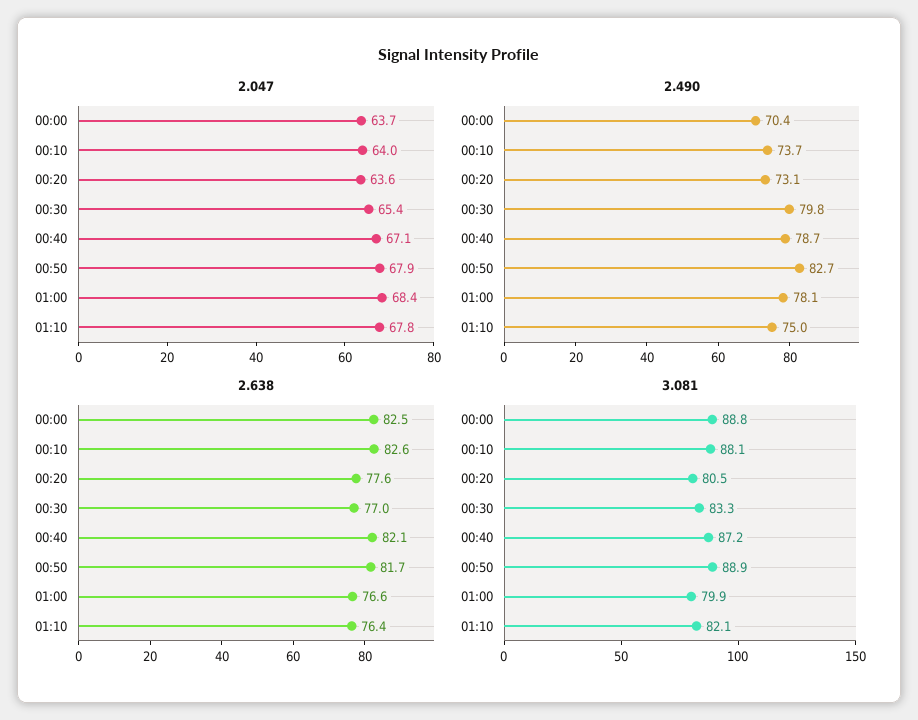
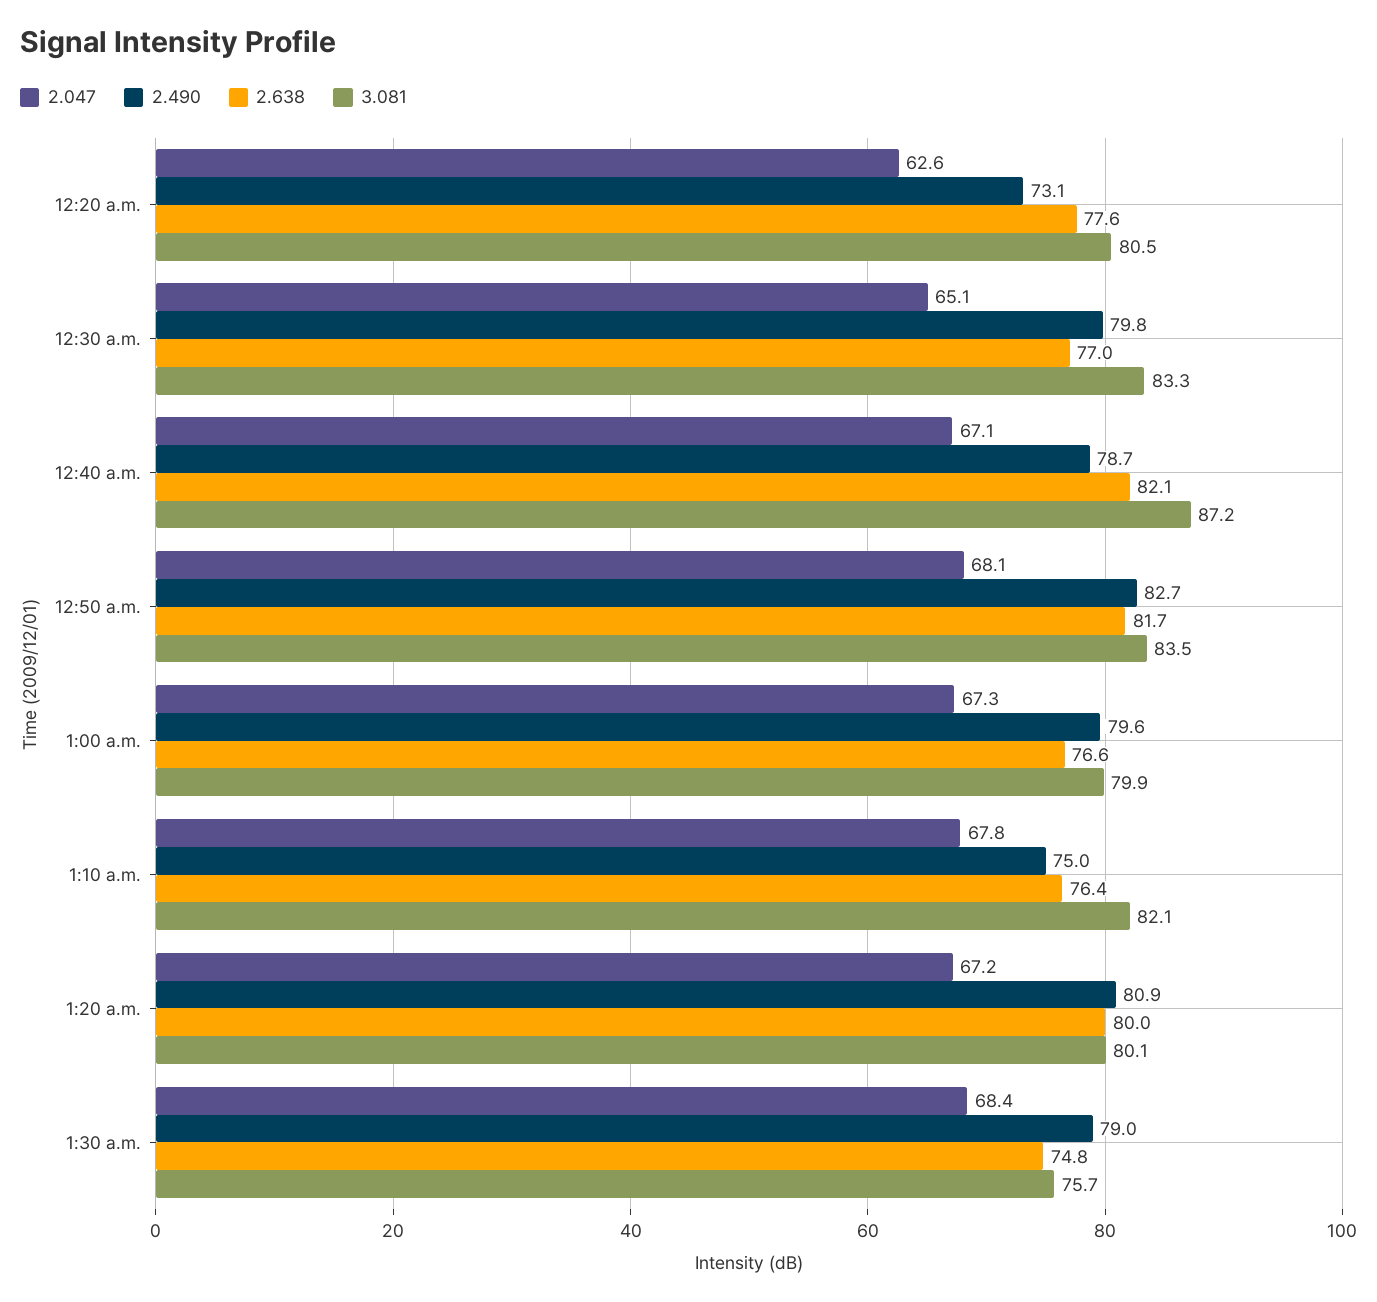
2.047, 00:00: 63.7 -> none
2.047, 00:10: 64 -> none
2.047, 00:20: 63.6 -> 62.6
2.047, 00:30: 65.4 -> 65.1
2.047, 00:50: 67.9 -> 68.1
2.047, 01:00: 68.4 -> 67.3
2.490, 00:00: 70.4 -> none
2.490, 00:10: 73.7 -> none
2.490, 01:00: 78.1 -> 79.6
2.638, 00:00: 82.5 -> none
2.638, 00:10: 82.6 -> none
3.081, 00:00: 88.8 -> none
3.081, 00:10: 88.1 -> none
3.081, 00:50: 88.9 -> 83.5
2.047, 1:20 a.m.: none -> 67.2
2.490, 1:20 a.m.: none -> 80.9
2.638, 1:20 a.m.: none -> 80
3.081, 1:20 a.m.: none -> 80.1
2.047, 1:30 a.m.: none -> 68.4
2.490, 1:30 a.m.: none -> 79
2.638, 1:30 a.m.: none -> 74.8
3.081, 1:30 a.m.: none -> 75.7

